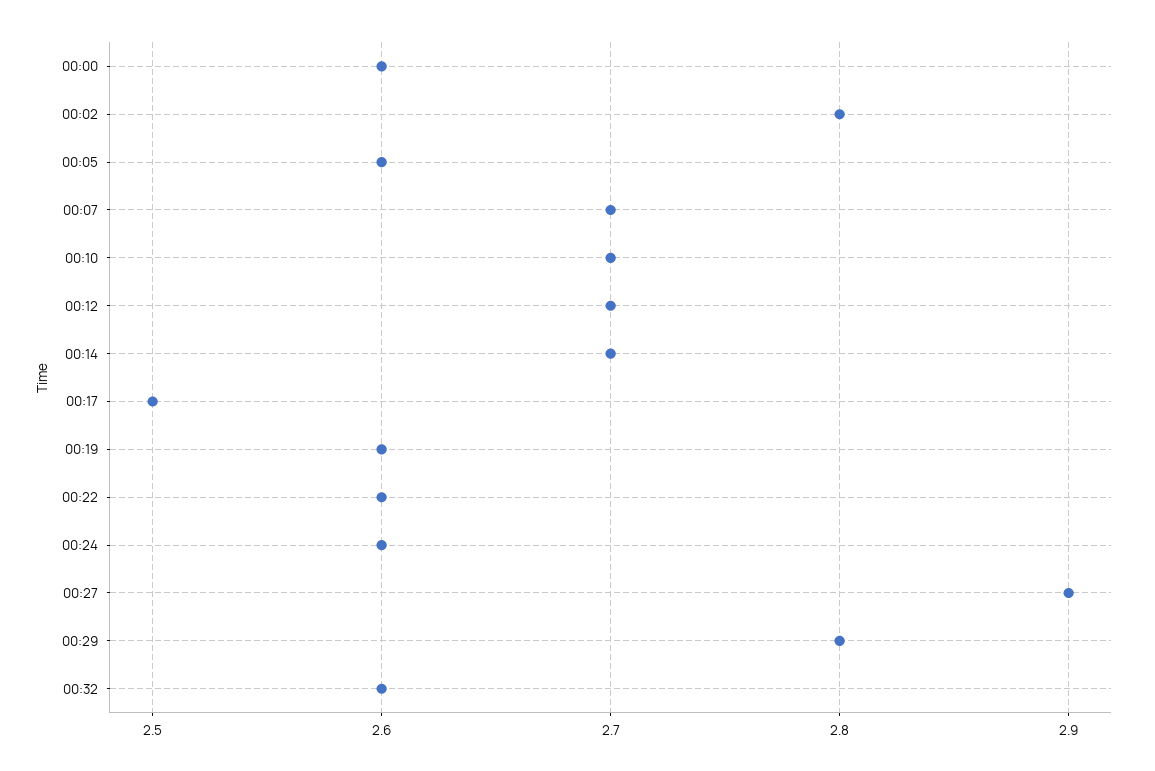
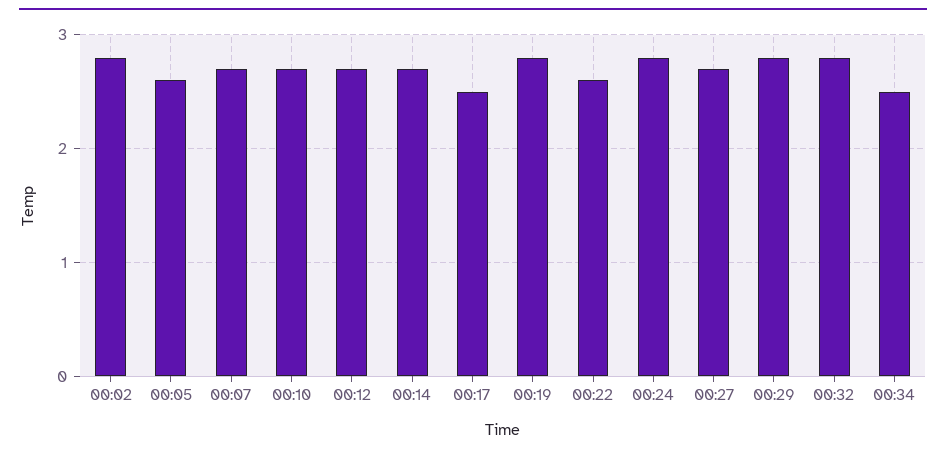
00:00: 2.6 -> none
00:19: 2.6 -> 2.8
00:24: 2.6 -> 2.8
00:27: 2.9 -> 2.7
00:32: 2.6 -> 2.8
00:34: none -> 2.5

